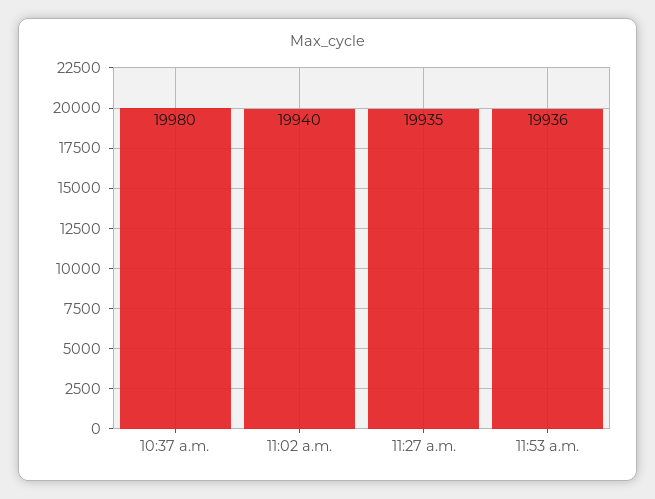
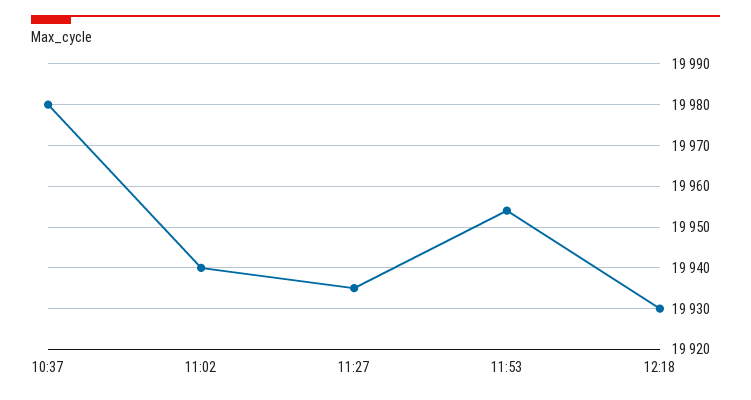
11:53 a.m.: 19936 -> 19955
12:18: none -> 19930

